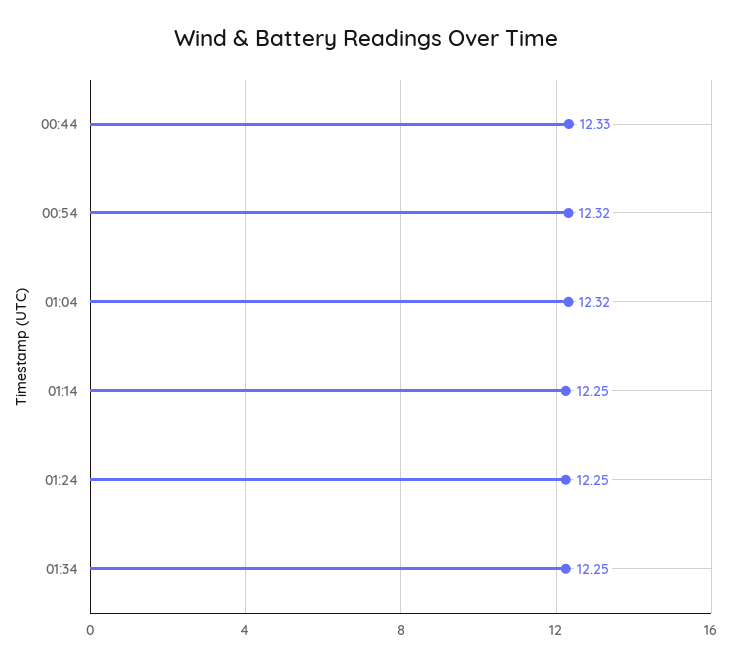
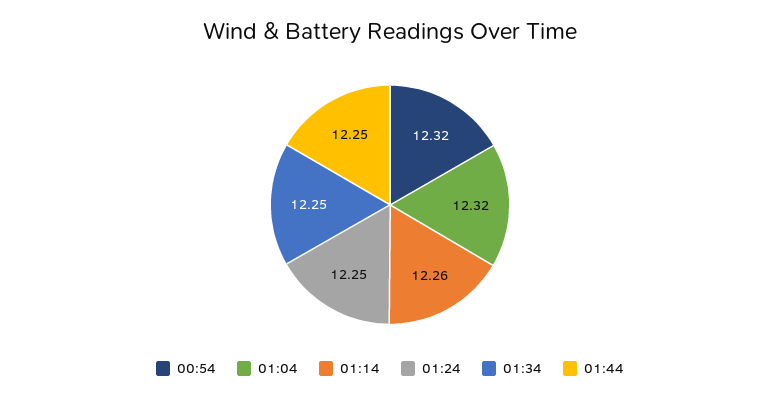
00:44: 12.33 -> none
01:14: 12.25 -> 12.26
01:44: none -> 12.25

